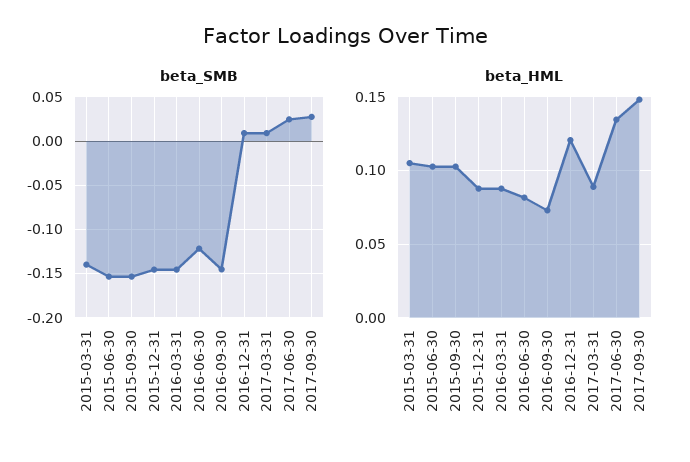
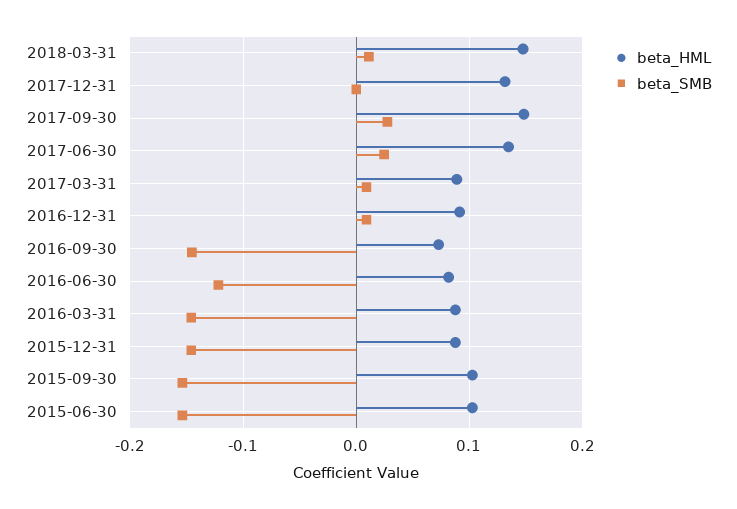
beta_SMB, 2015-03-31: -0.14 -> none
beta_HML, 2015-03-31: 0.105 -> none
beta_HML, 2016-12-31: 0.12 -> 0.09
beta_HML, 2018-03-31: none -> 0.15
beta_SMB, 2018-03-31: none -> 0.01
beta_HML, 2017-12-31: none -> 0.13
beta_SMB, 2017-12-31: none -> 0

